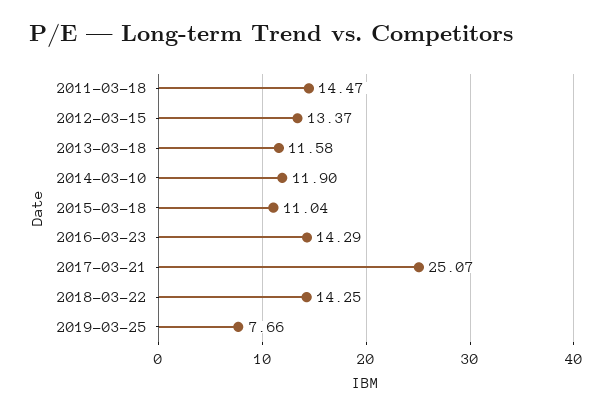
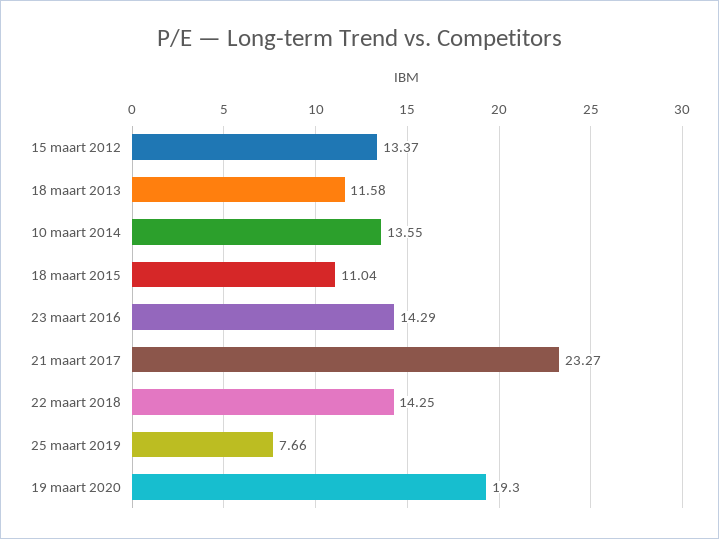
2011-03-18: 14.47 -> none
2014-03-10: 11.9 -> 13.55
2017-03-21: 25.07 -> 23.27
19 maart 2020: none -> 19.3

